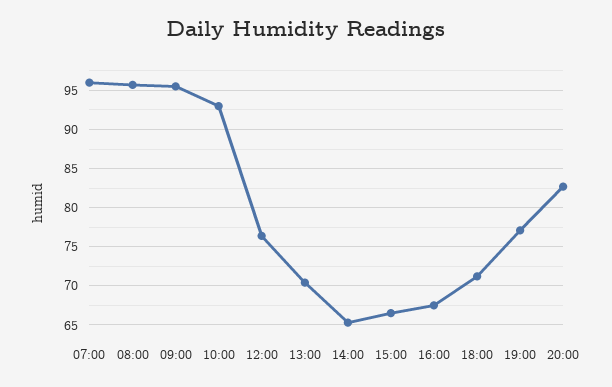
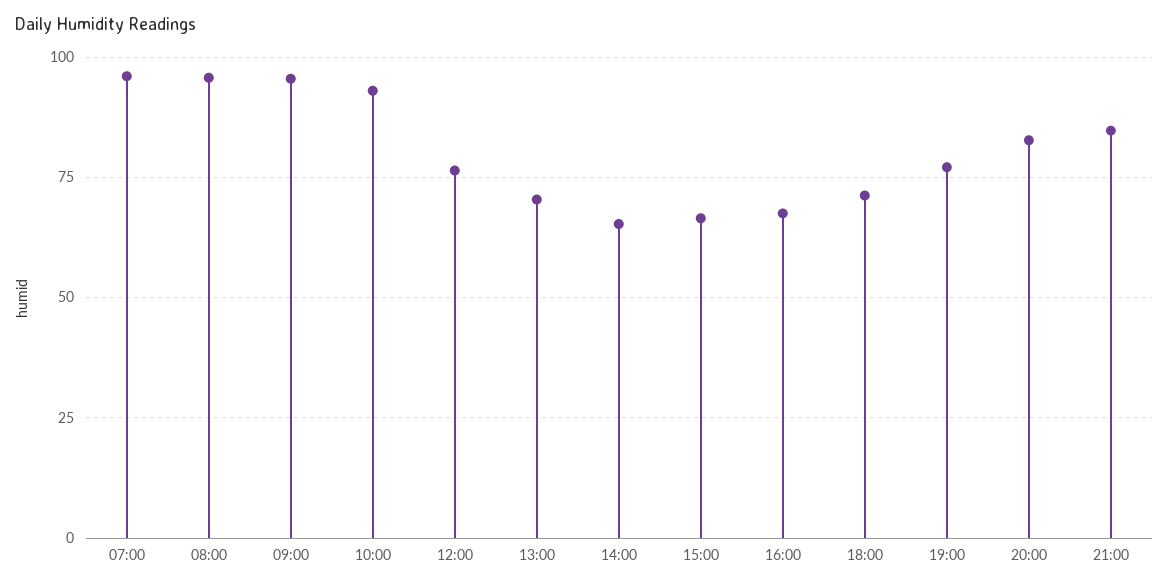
21:00: none -> 85

